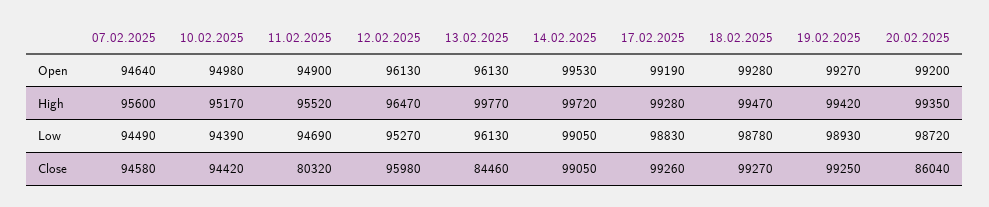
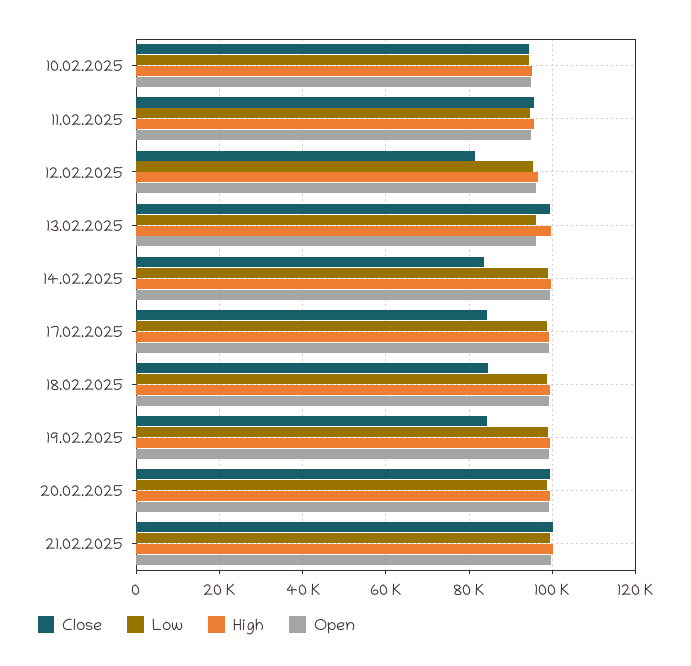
Open, 07.02.2025: 94640 -> none
High, 07.02.2025: 95600 -> none
Low, 07.02.2025: 94490 -> none
Close, 07.02.2025: 94580 -> none
Close, 11.02.2025: 80320 -> 96000
Close, 12.02.2025: 95980 -> 82000
Close, 13.02.2025: 84460 -> 100000
Close, 14.02.2025: 99050 -> 84000
Close, 17.02.2025: 99260 -> 84000
Close, 18.02.2025: 99270 -> 84000
Close, 19.02.2025: 99250 -> 84000
Close, 20.02.2025: 86040 -> 100000
Close, 21.02.2025: none -> 100000
Low, 21.02.2025: none -> 100000
High, 21.02.2025: none -> 100000
Open, 21.02.2025: none -> 100000

